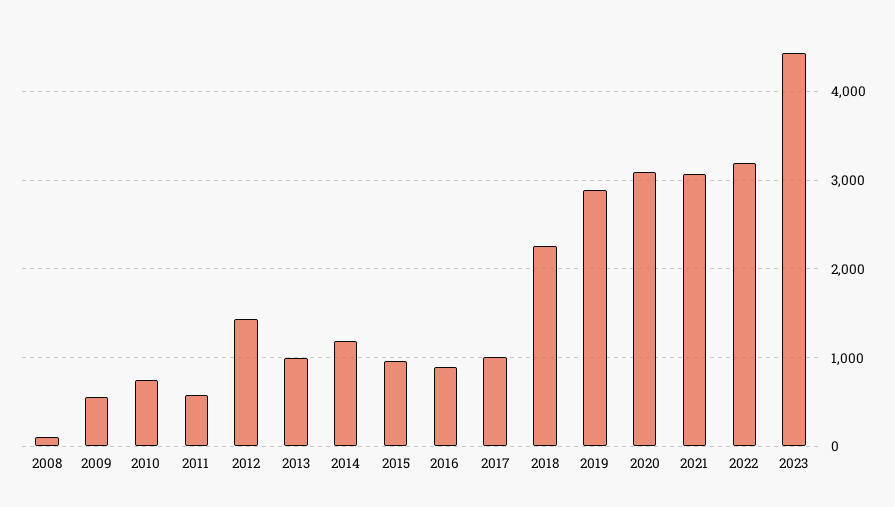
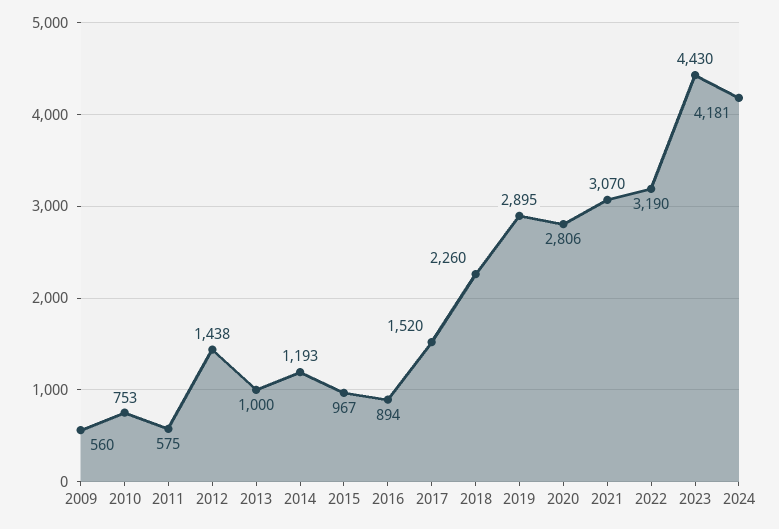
2008: 100 -> none
2017: 1000 -> 1520
2020: 3100 -> 2806
2024: none -> 4181

